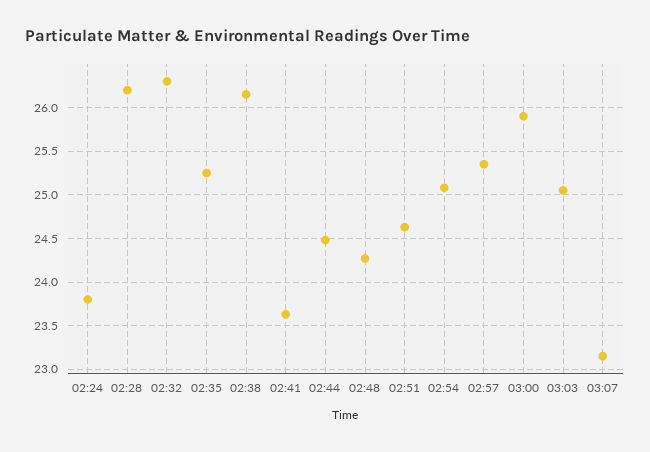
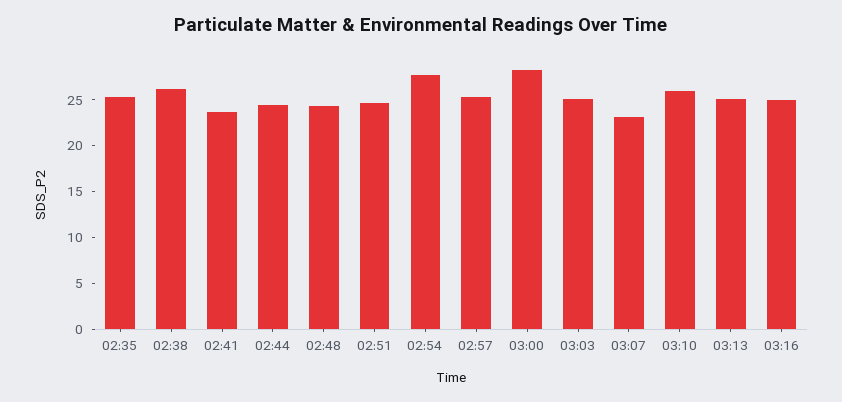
02:24: 23.8 -> none
02:28: 26.2 -> none
02:32: 26.3 -> none
02:54: 25.1 -> 28
03:00: 25.9 -> 28
03:10: none -> 26
03:13: none -> 25
03:16: none -> 25

